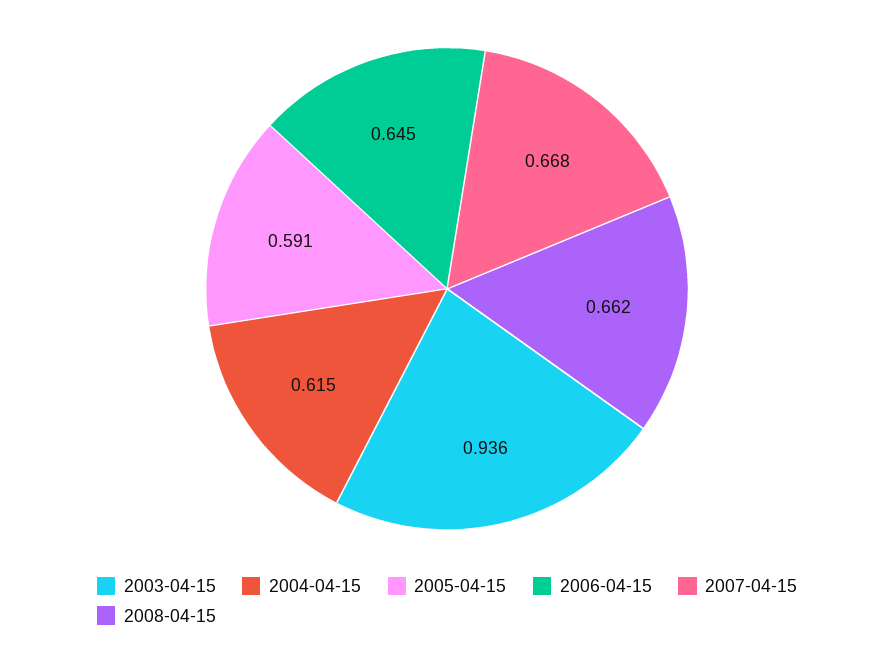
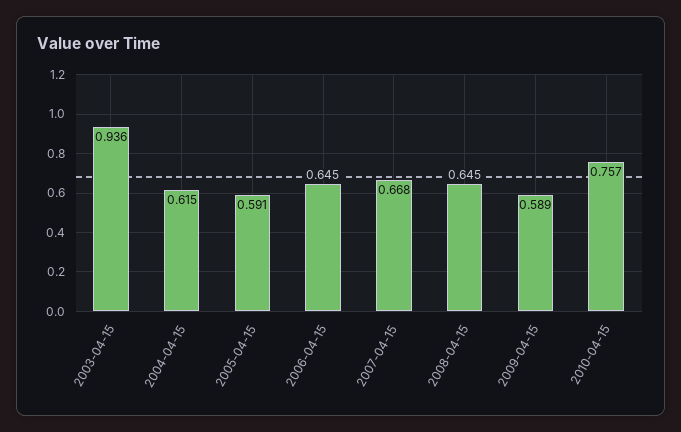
2008-04-15: 0.662 -> 0.645
2009-04-15: none -> 0.589
2010-04-15: none -> 0.757

